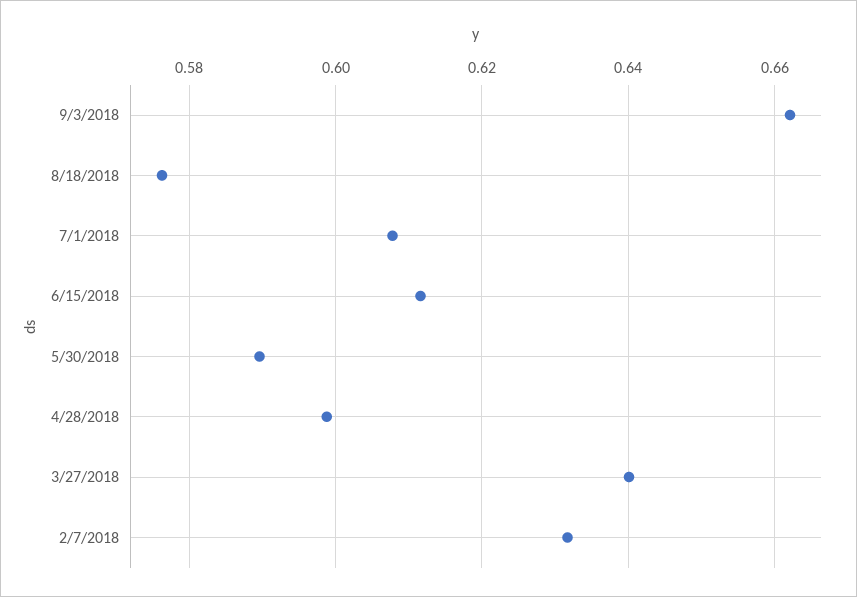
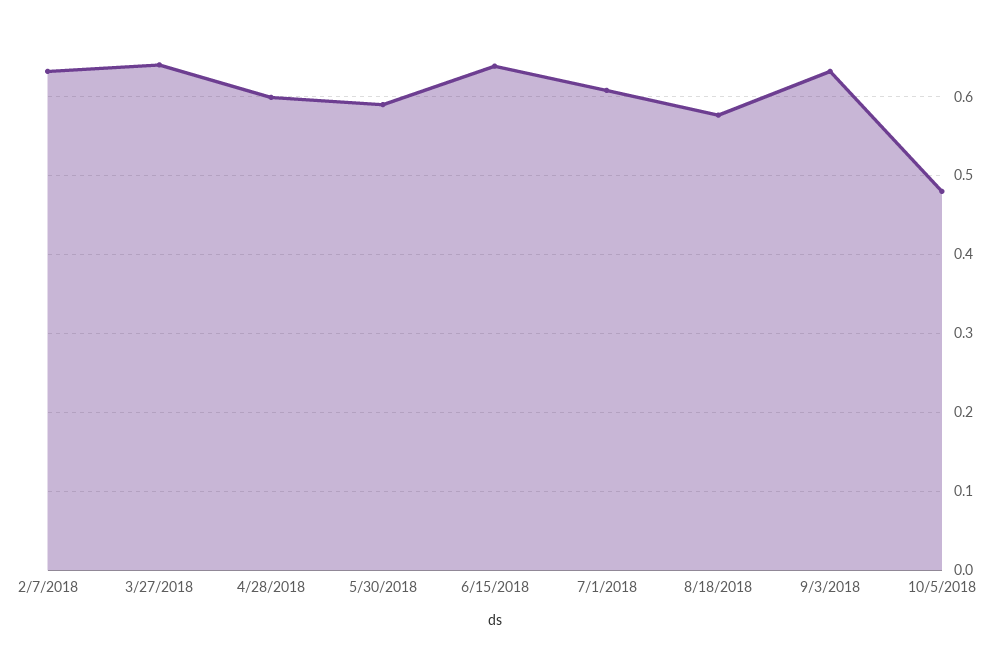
9/3/2018: 0.662 -> 0.63
6/15/2018: 0.612 -> 0.64
10/5/2018: none -> 0.48

